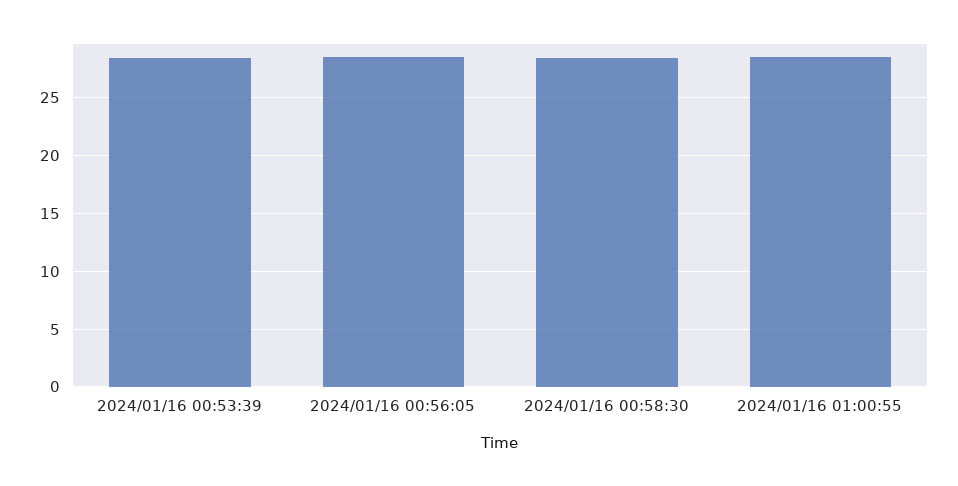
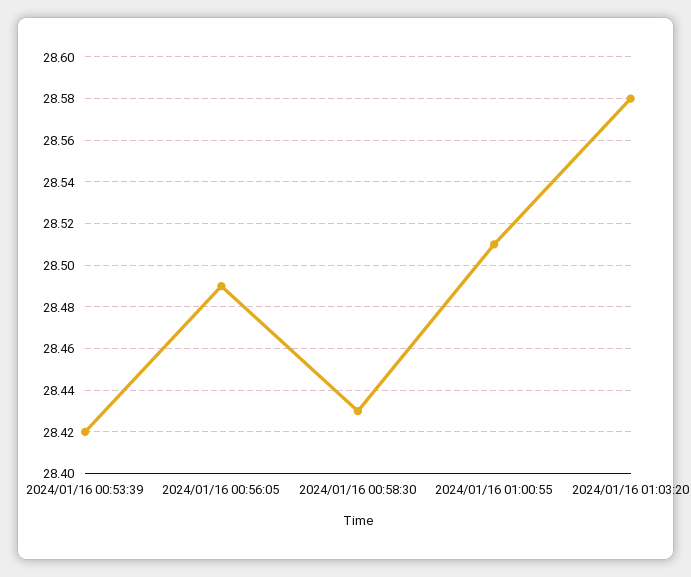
2024/01/16 01:03:20: none -> 28.58

